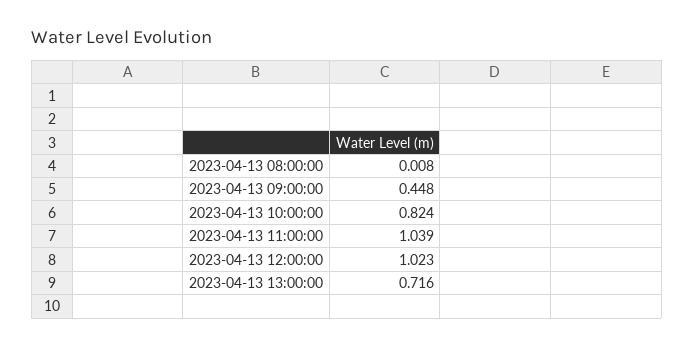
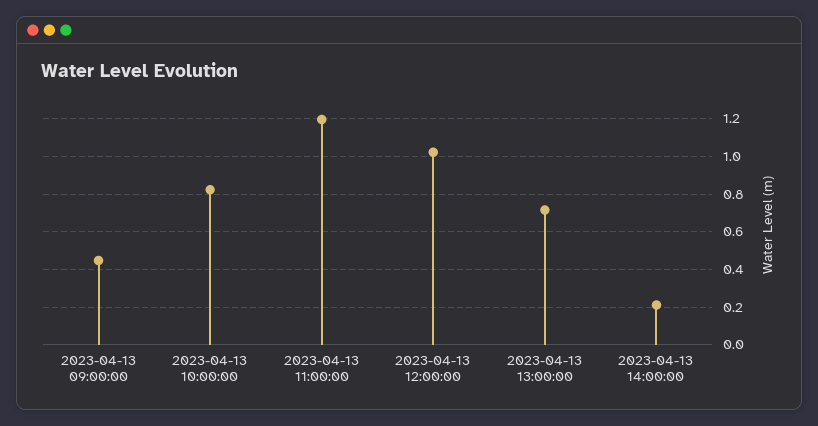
2023-04-13 08:00:00: 0.008 -> none
2023-04-13 11:00:00: 1.039 -> 1.2
2023-04-13 14:00:00: none -> 0.2

